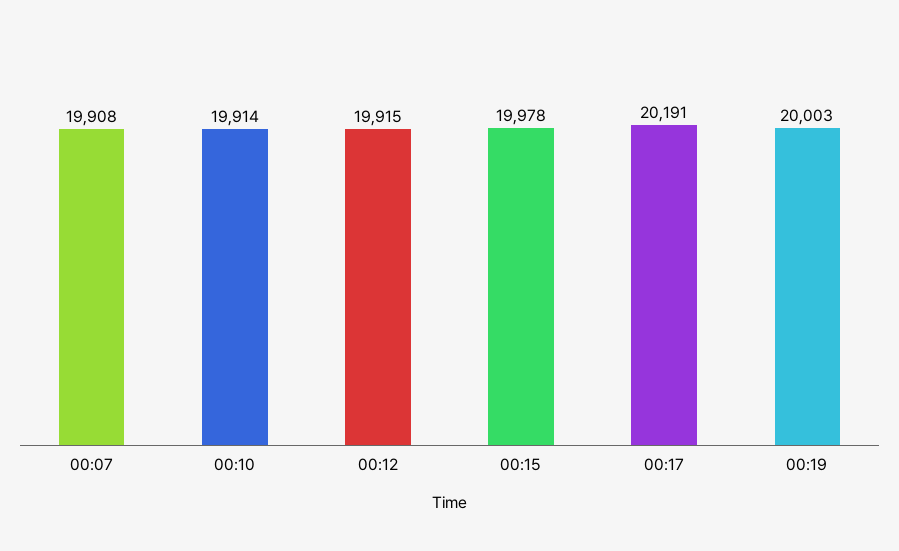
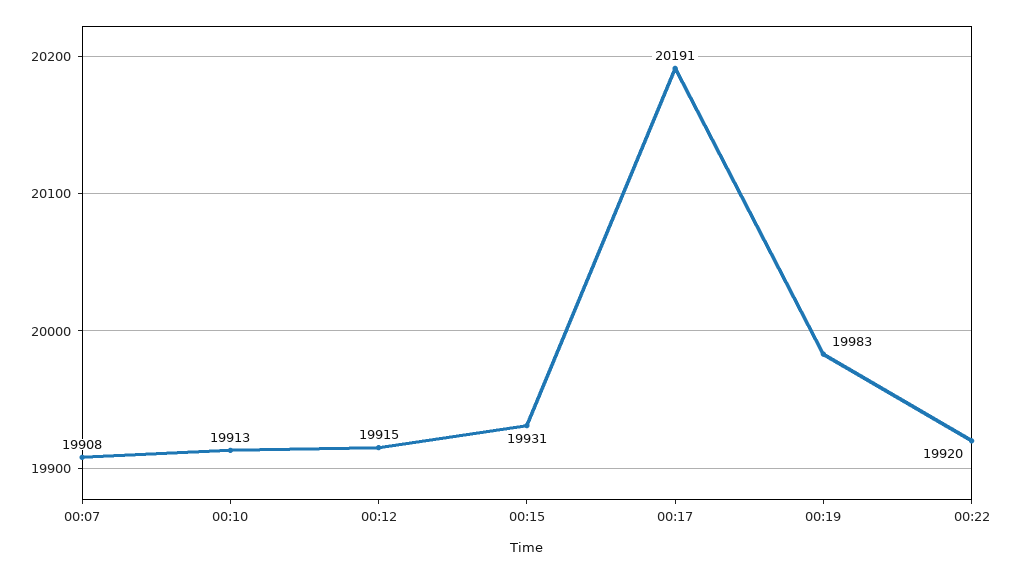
00:10: 19914 -> 19913
00:15: 19978 -> 19931
00:19: 20003 -> 19983
00:22: none -> 19920

